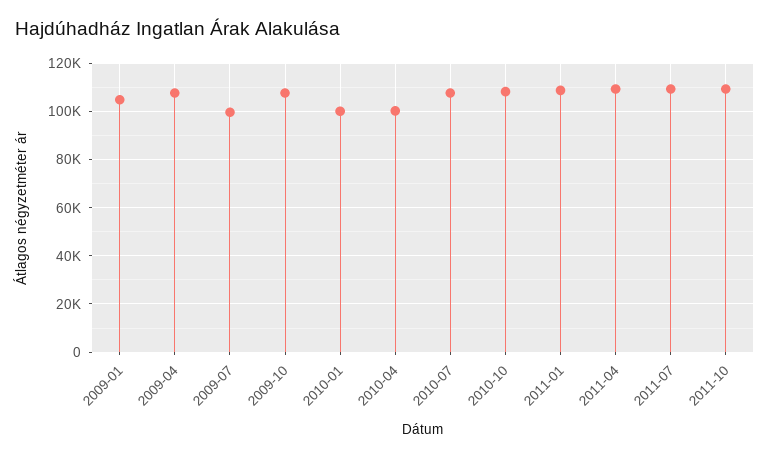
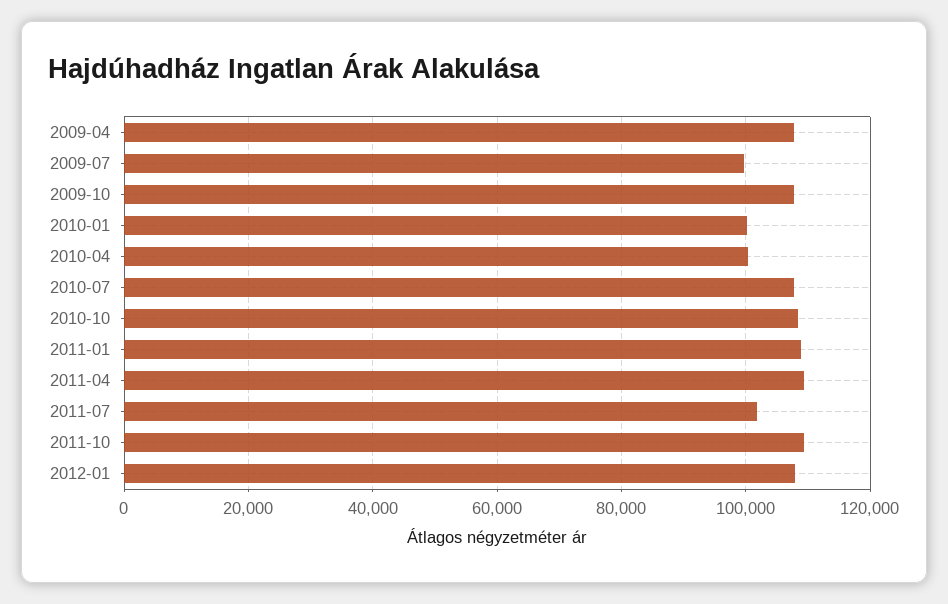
2009-01: 105000 -> none
2011-07: 110000 -> 102000
2012-01: none -> 108000

